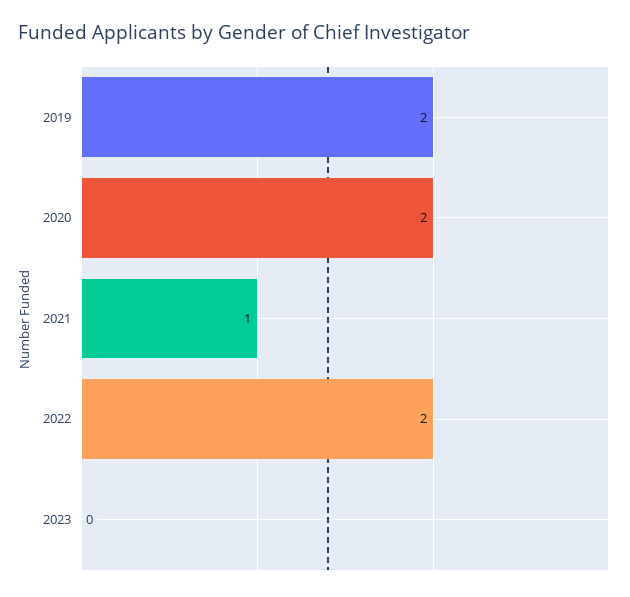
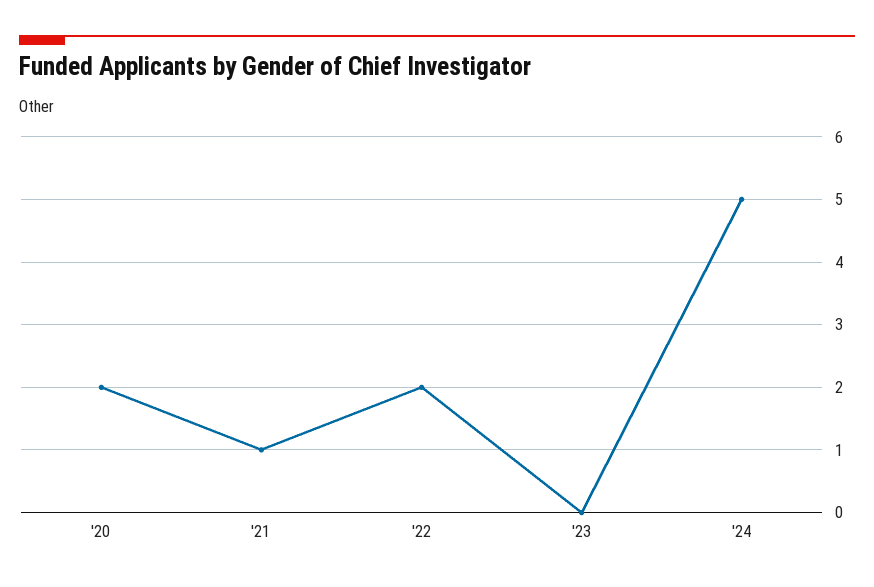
2019: 2 -> none
'24: none -> 5

